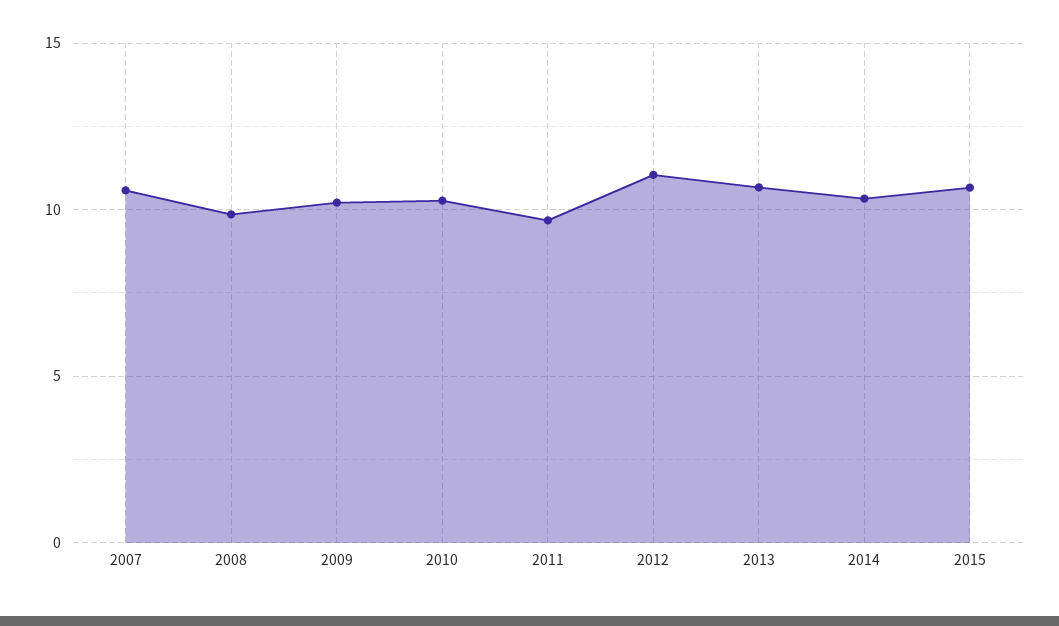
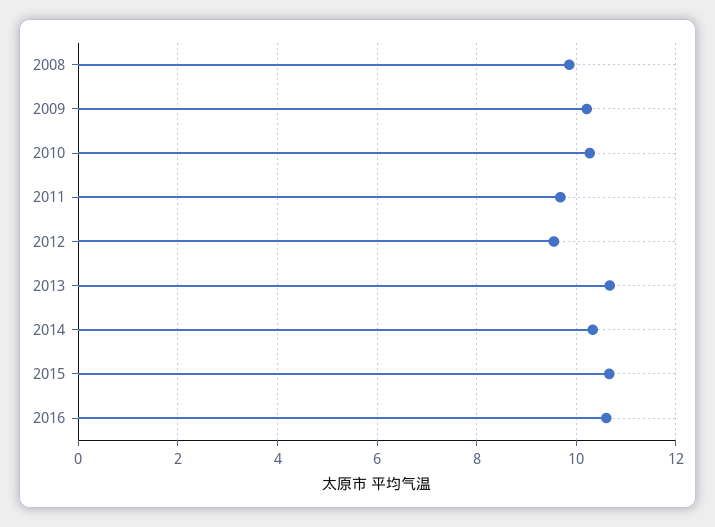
2007: 10.5 -> none
2012: 11 -> 9.6
2016: none -> 10.6

